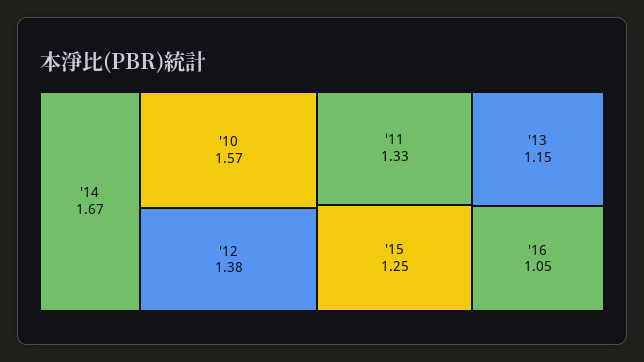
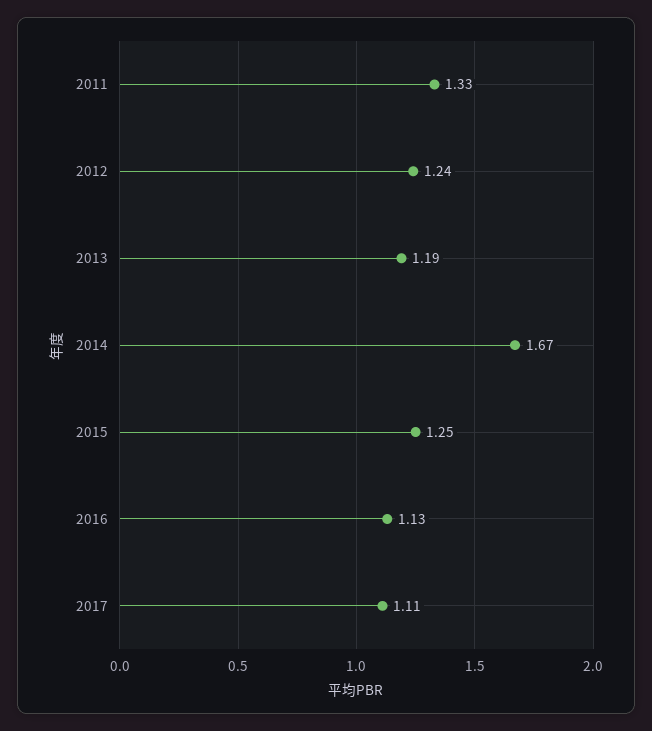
'10: 1.57 -> none
'12: 1.38 -> 1.24
'13: 1.15 -> 1.19
'16: 1.05 -> 1.13
2017: none -> 1.11

